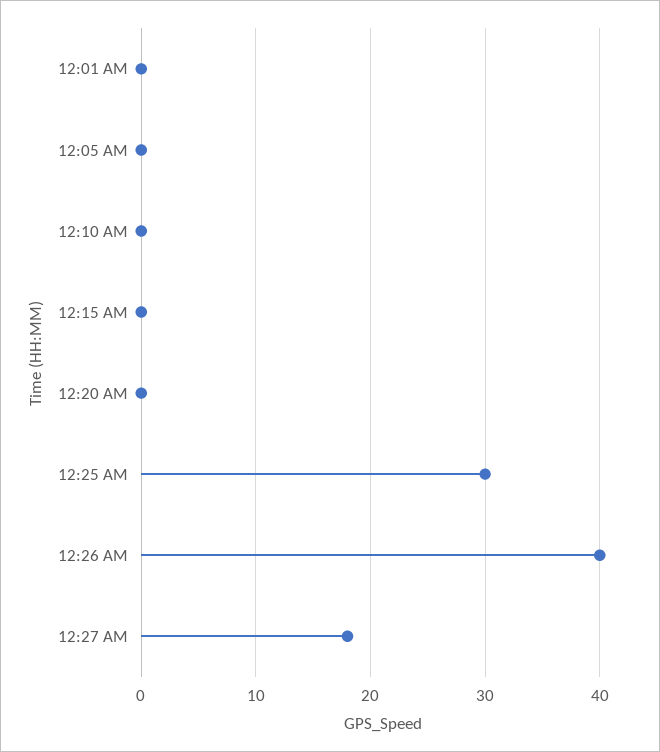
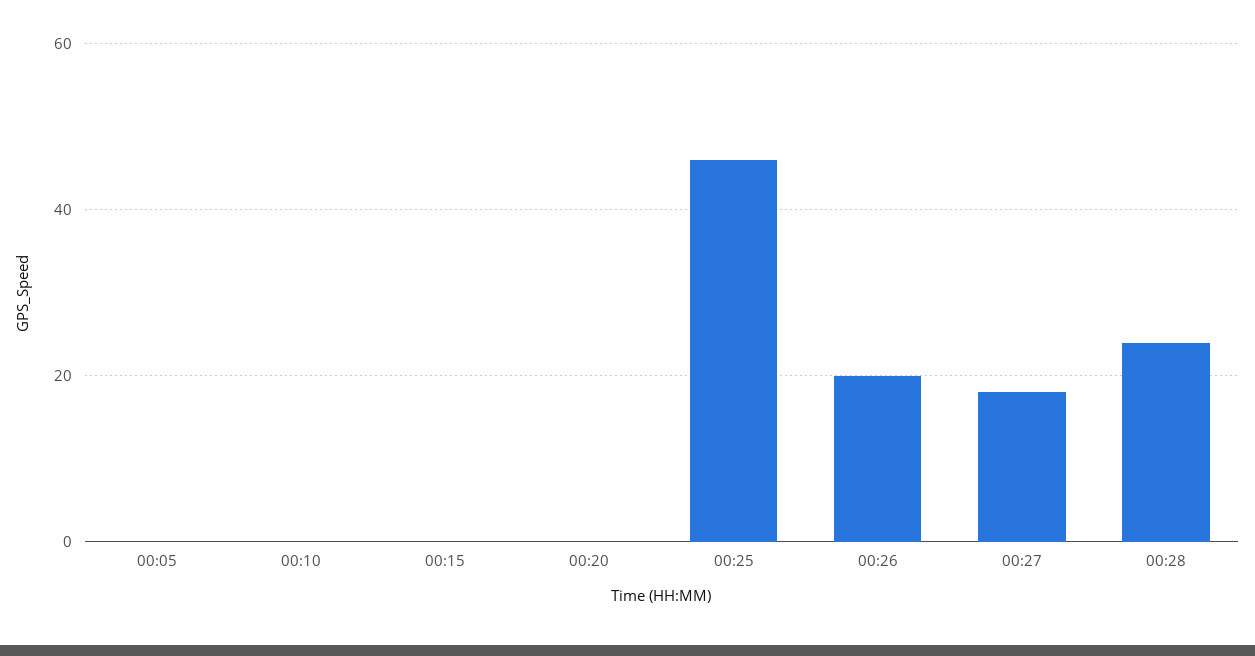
12:01 AM: 0 -> none
12:25 AM: 30 -> 45
12:26 AM: 40 -> 20
00:28: none -> 25

